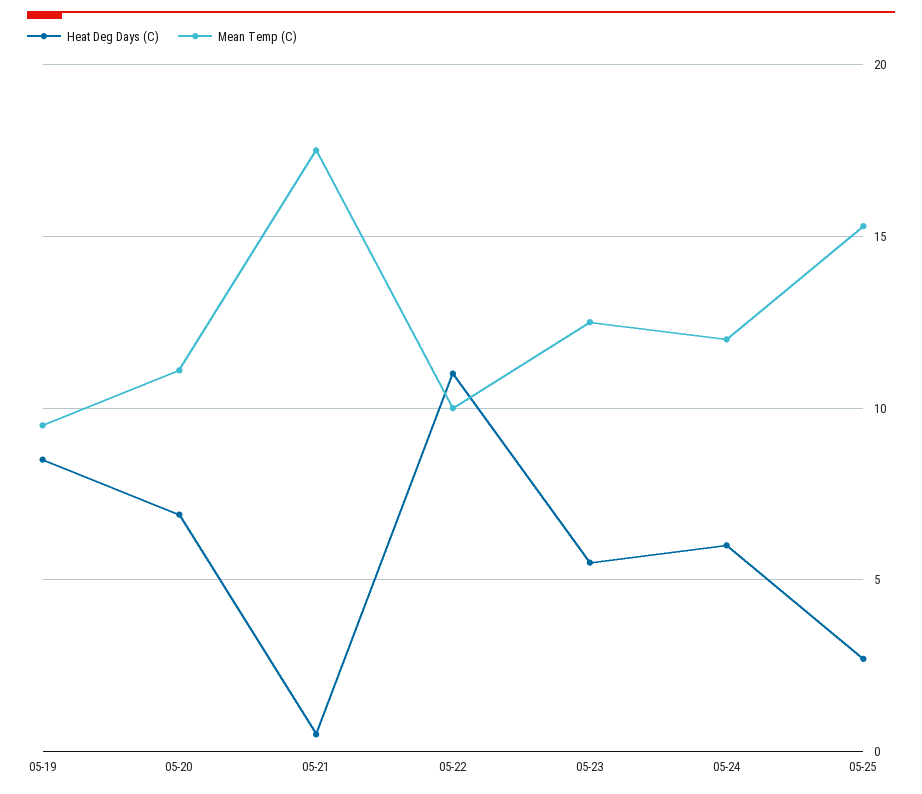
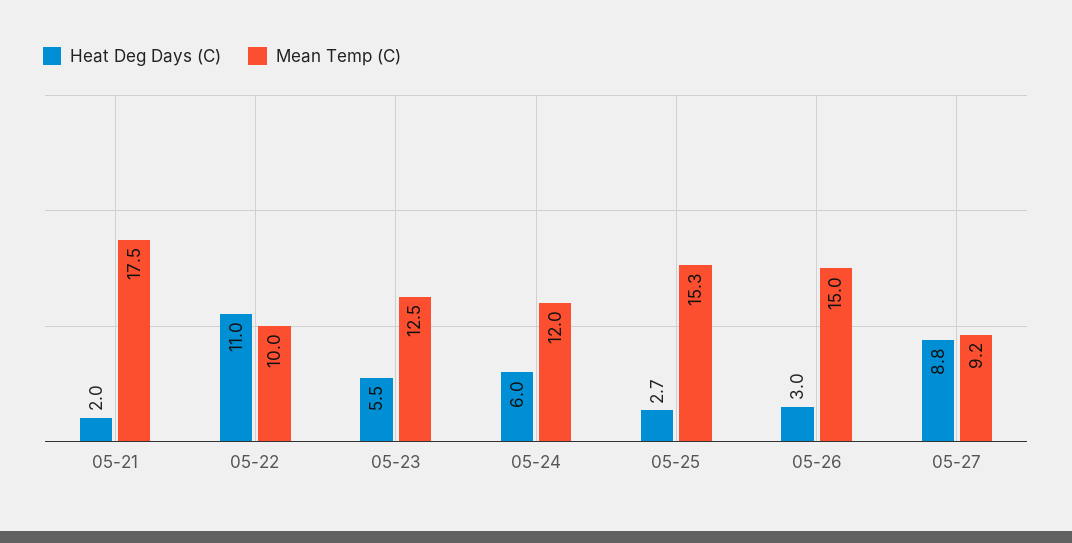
Heat Deg Days (C), 05-19: 8.5 -> none
Mean Temp (C), 05-19: 9.5 -> none
Heat Deg Days (C), 05-20: 7 -> none
Mean Temp (C), 05-20: 11 -> none
Heat Deg Days (C), 05-21: 0.5 -> 2
Heat Deg Days (C), 05-26: none -> 3
Mean Temp (C), 05-26: none -> 15
Heat Deg Days (C), 05-27: none -> 8.8
Mean Temp (C), 05-27: none -> 9.2

